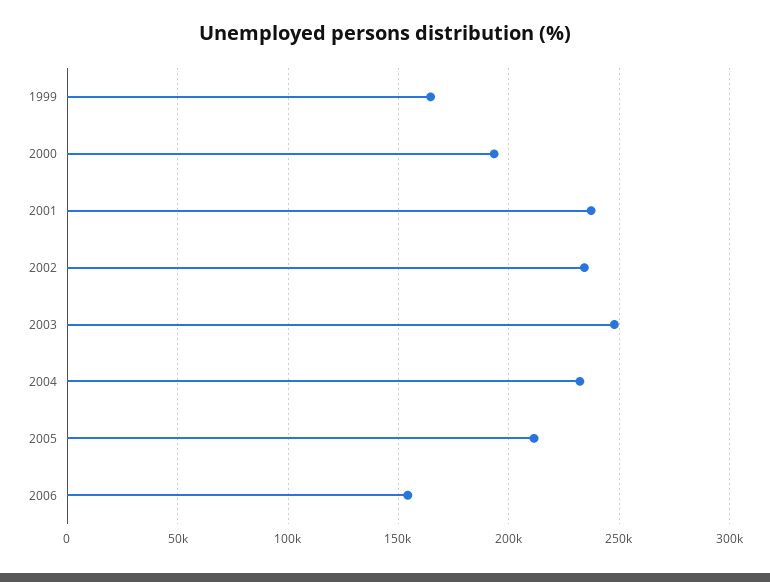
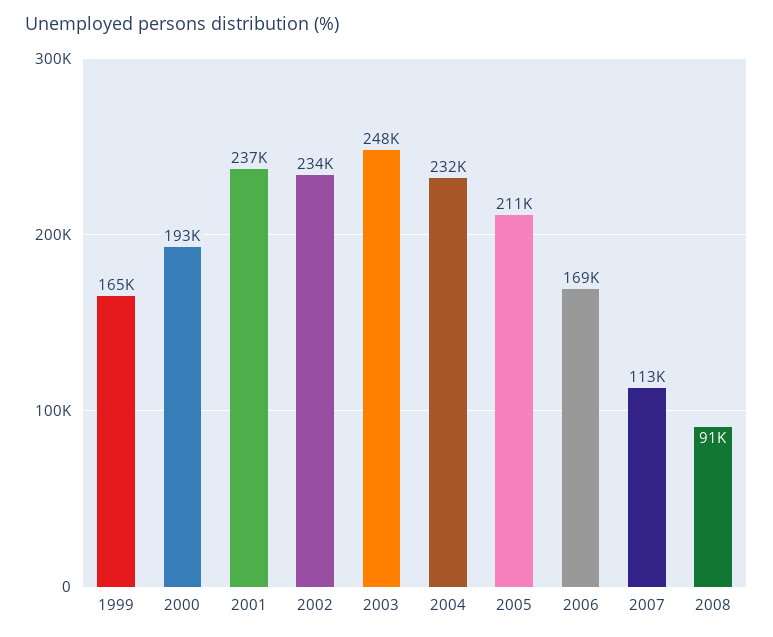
2006: 155000 -> 169000
2007: none -> 113000
2008: none -> 91000

